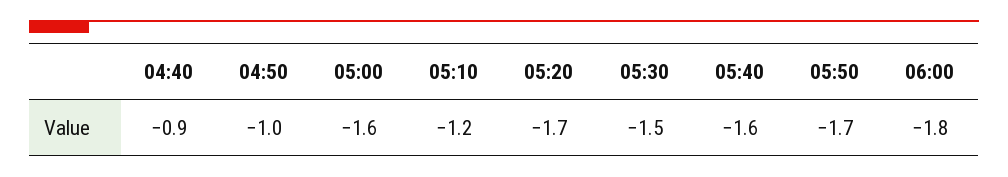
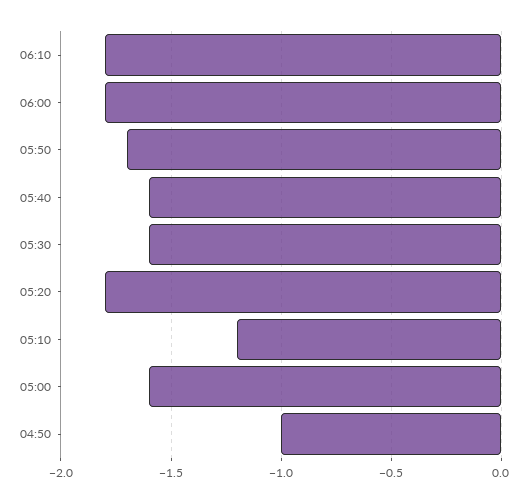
04:40: -0.9 -> none
05:20: -1.7 -> -1.8
05:30: -1.5 -> -1.6
06:10: none -> -1.8

